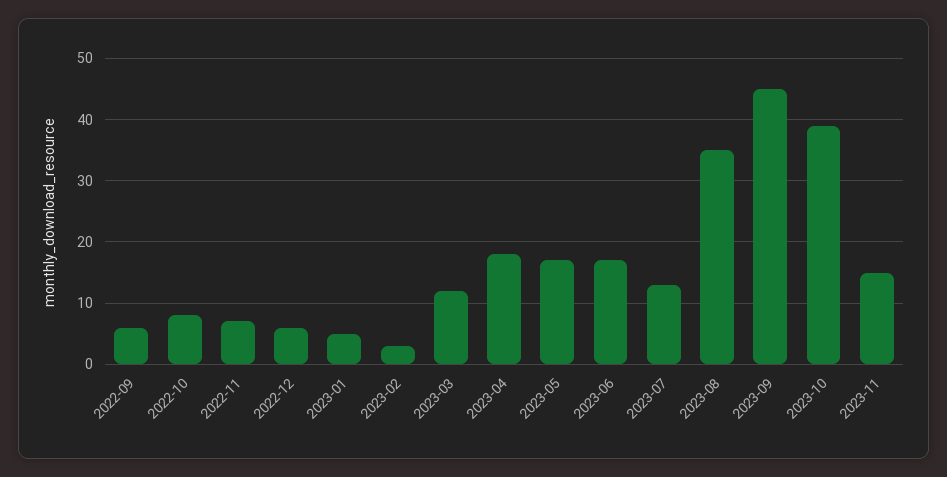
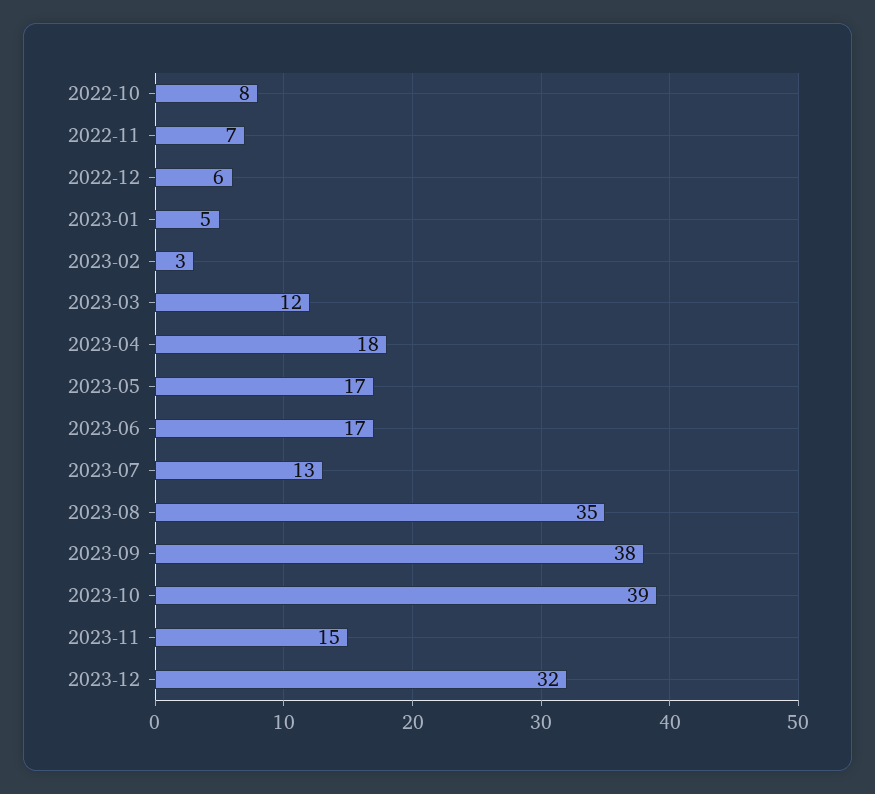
2022-09: 6 -> none
2023-09: 45 -> 38
2023-12: none -> 32

